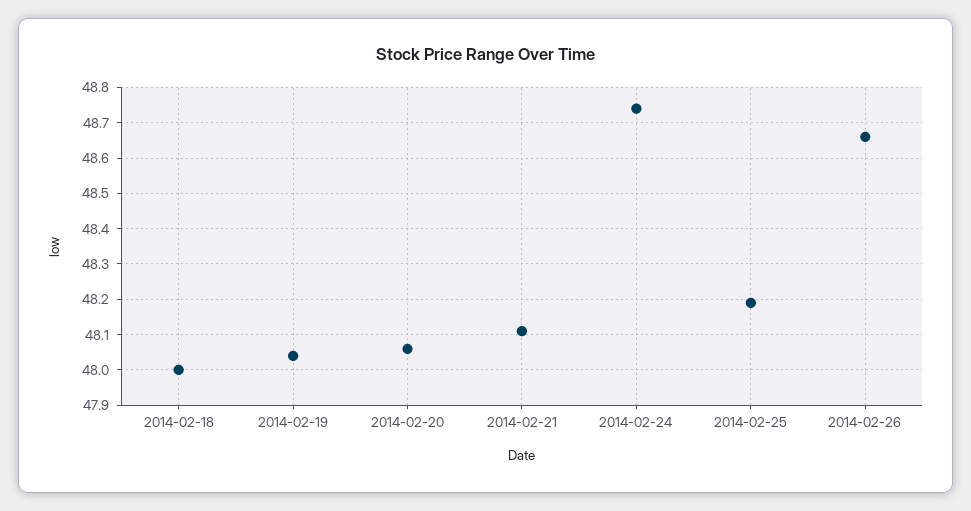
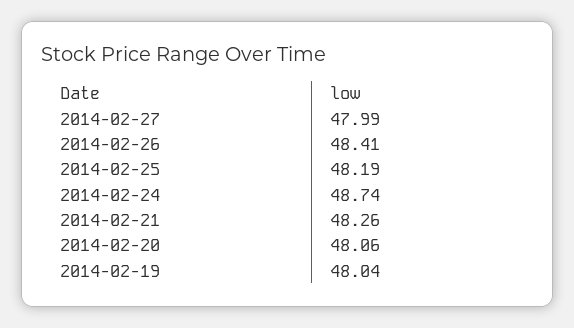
2014-02-18: 48 -> none
2014-02-21: 48.1 -> 48.26
2014-02-26: 48.65 -> 48.41
2014-02-27: none -> 47.99

